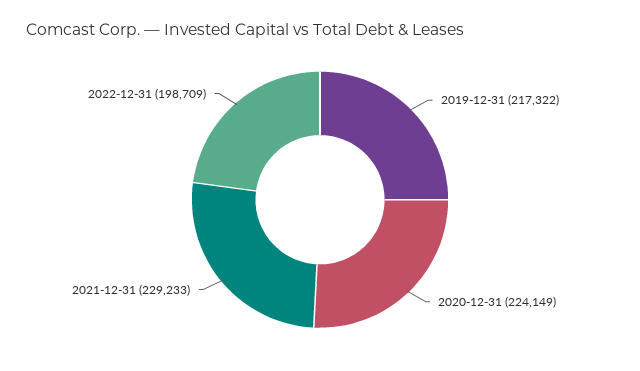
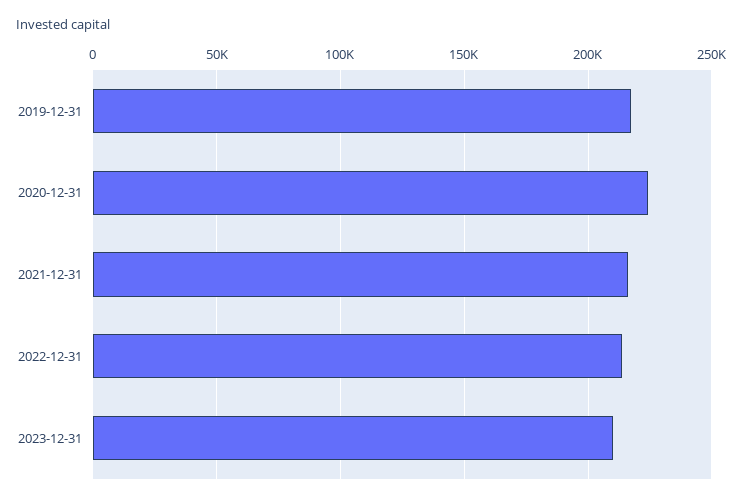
2021-12-31: 229233 -> 215000
2022-12-31: 198709 -> 215000
2023-12-31: none -> 210000

